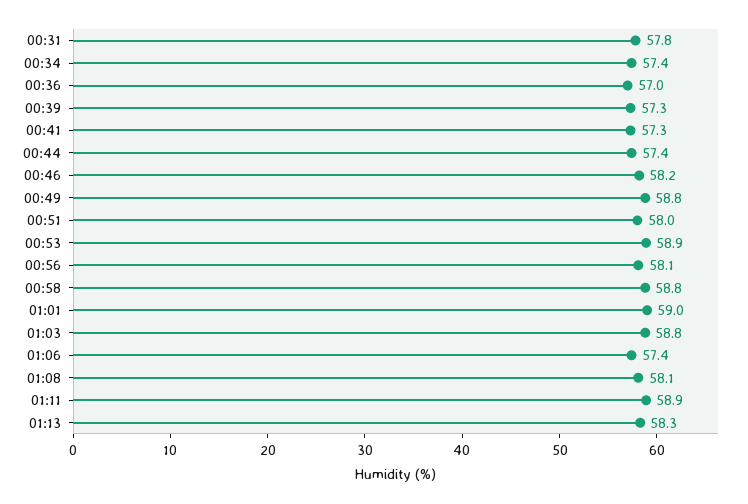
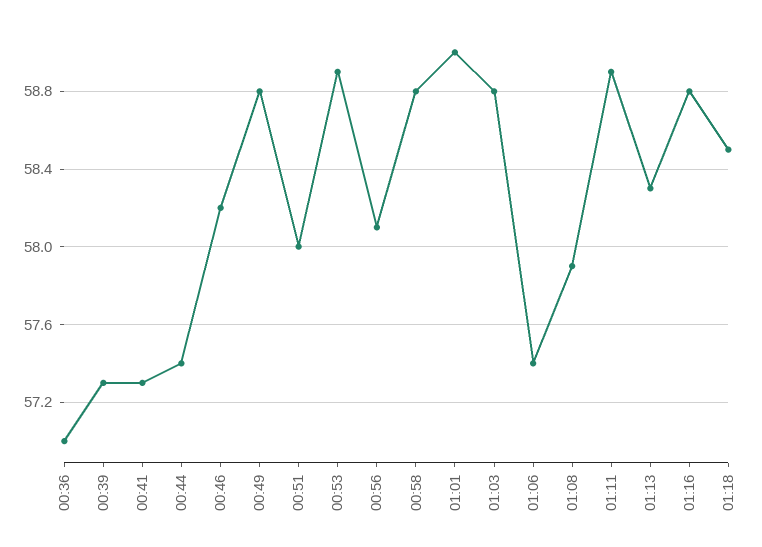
00:31: 57.8 -> none
00:34: 57.4 -> none
01:08: 58.1 -> 57.9
01:16: none -> 58.8
01:18: none -> 58.5

